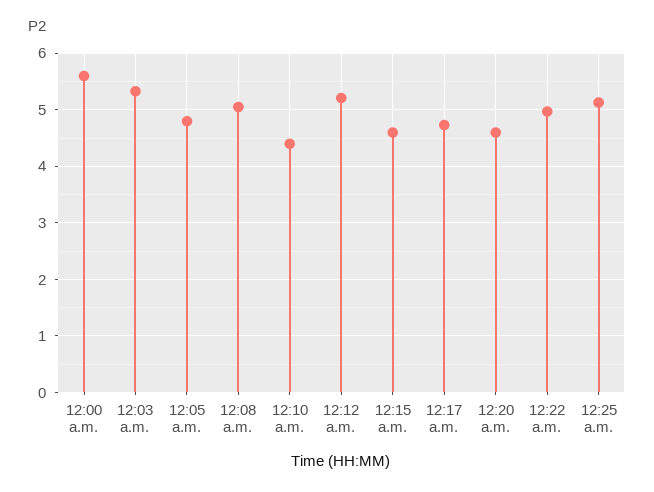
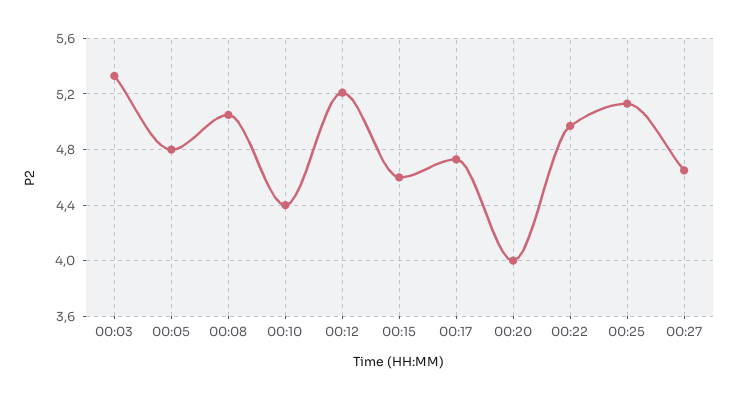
12:00 a.m.: 5.6 -> none
12:20 a.m.: 4.6 -> 4
00:27: none -> 4.65

